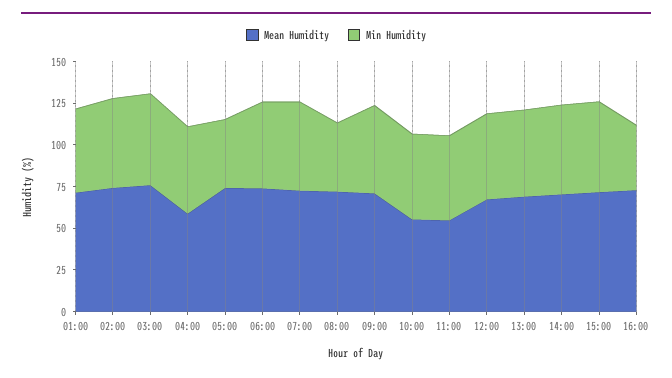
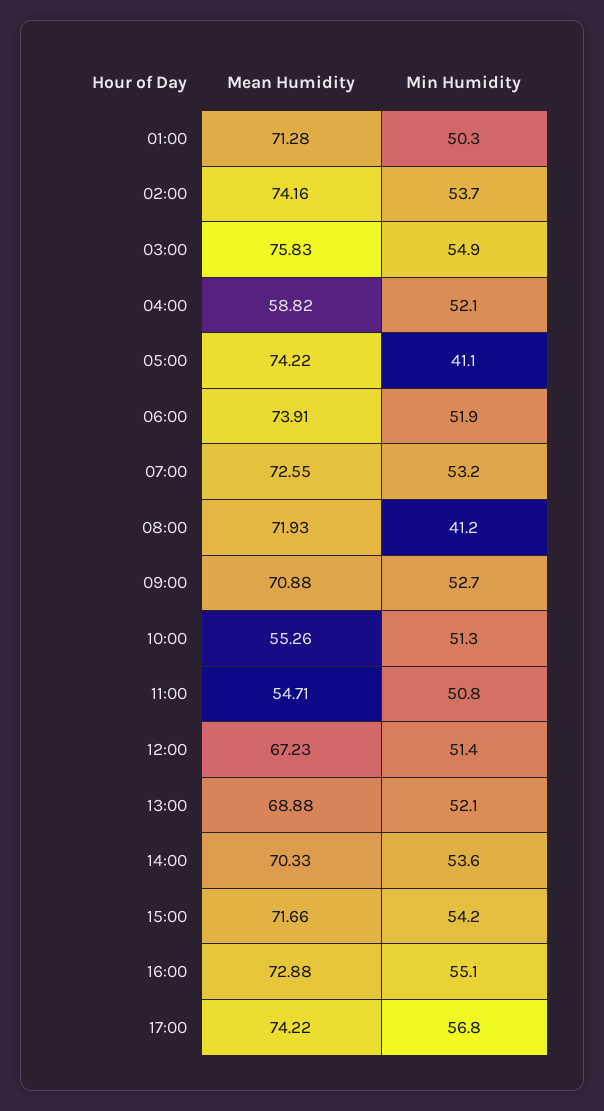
Min Humidity, 16:00: 40 -> 55.1
Mean Humidity, 17:00: none -> 74.22
Min Humidity, 17:00: none -> 56.8

